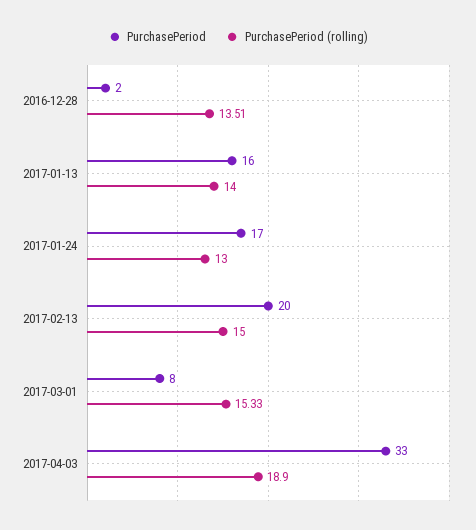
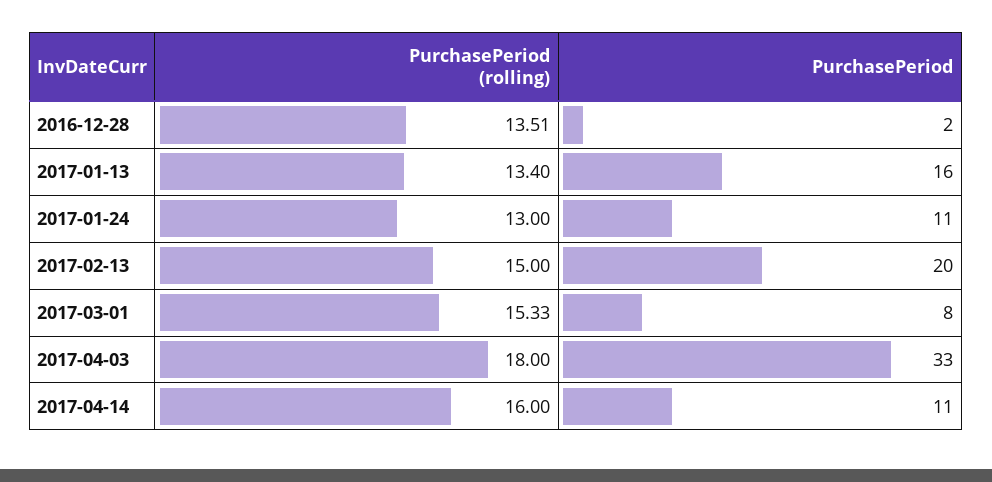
PurchasePeriod (rolling), 2017-01-13: 14 -> 13.4
PurchasePeriod, 2017-01-24: 17 -> 11
PurchasePeriod (rolling), 2017-04-03: 18.9 -> 18
PurchasePeriod (rolling), 2017-04-14: none -> 16
PurchasePeriod, 2017-04-14: none -> 11

